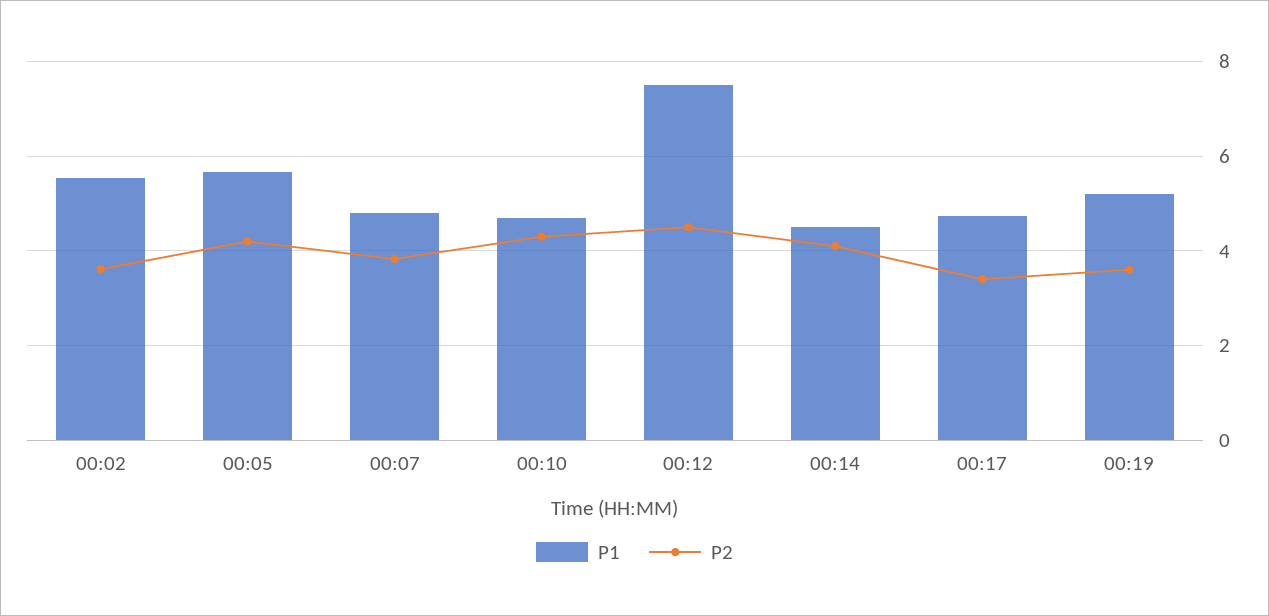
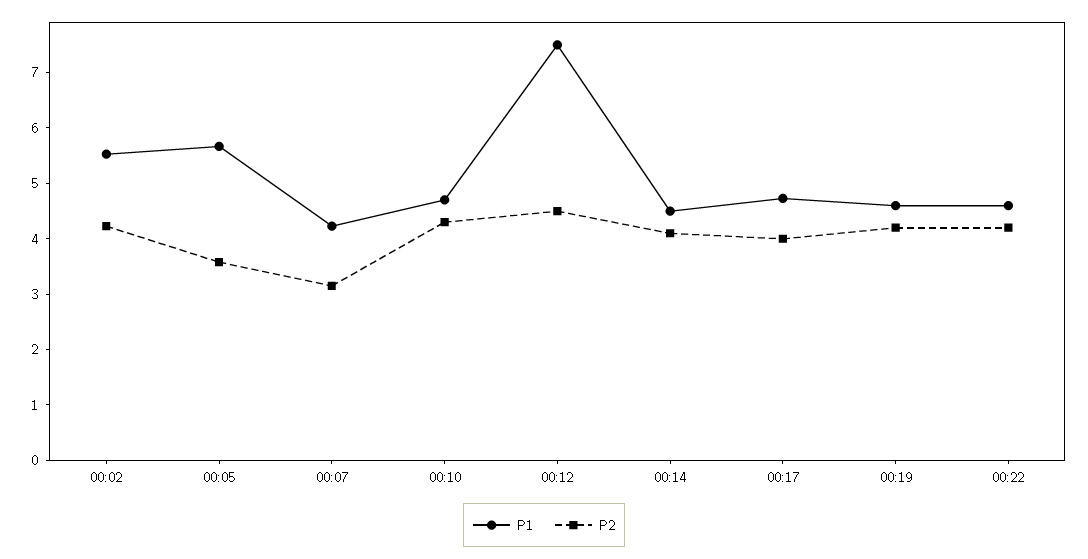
P2, 00:02: 3.6 -> 4.2
P2, 00:05: 4.2 -> 3.6
P1, 00:07: 4.8 -> 4.2
P2, 00:07: 3.8 -> 3.2
P2, 00:17: 3.4 -> 4
P1, 00:19: 5.2 -> 4.6
P2, 00:19: 3.6 -> 4.2
P1, 00:22: none -> 4.6
P2, 00:22: none -> 4.2

